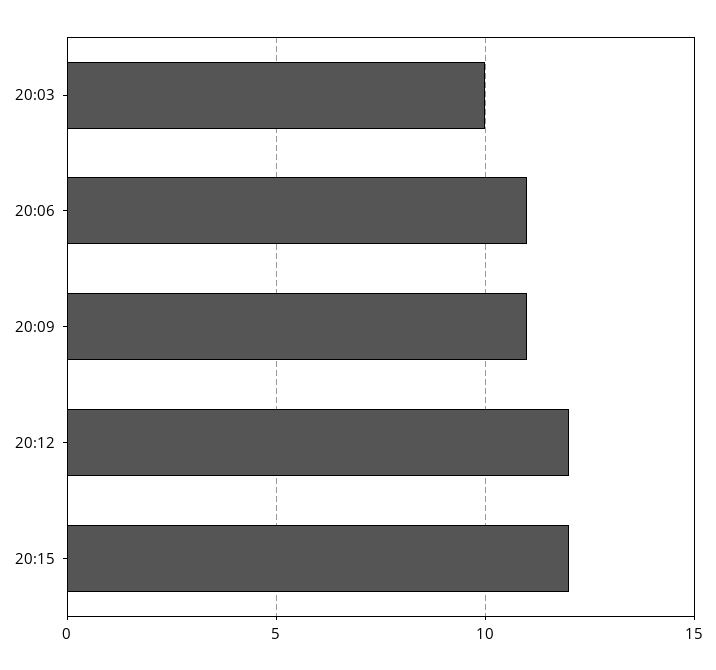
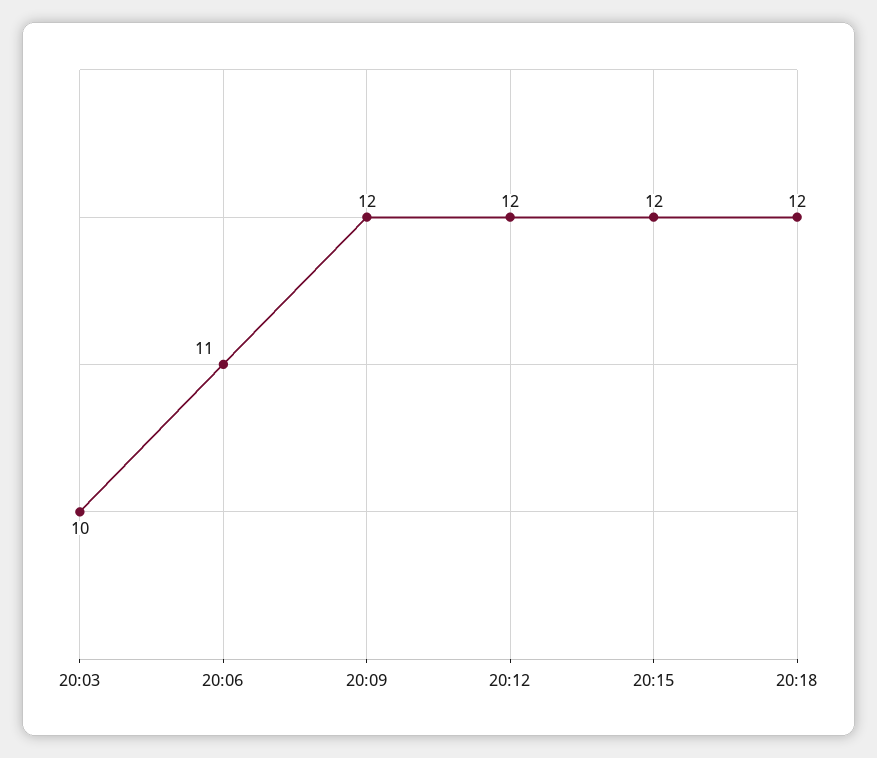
20:09: 11 -> 12
20:18: none -> 12

